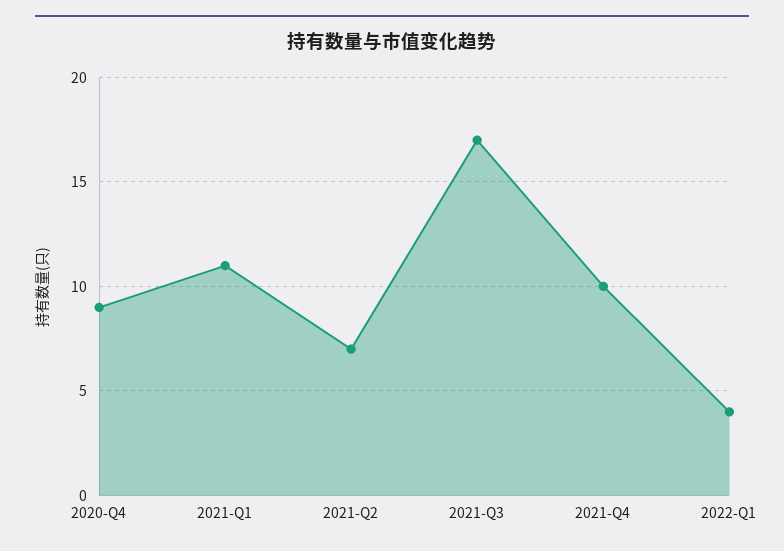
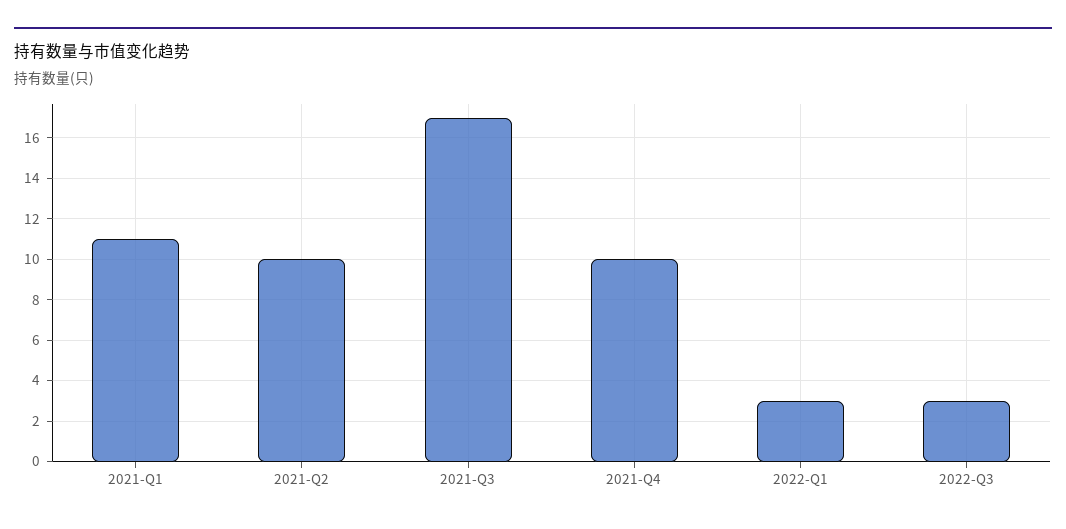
2020-Q4: 9 -> none
2021-Q2: 7 -> 10
2022-Q1: 4 -> 3
2022-Q3: none -> 3

